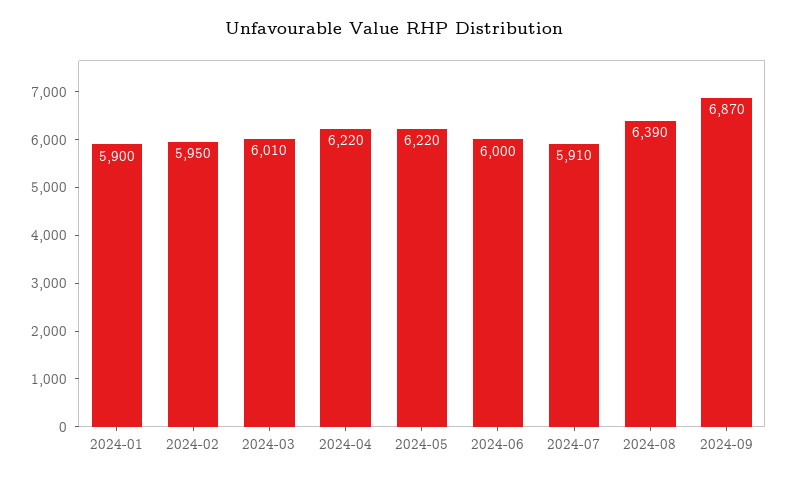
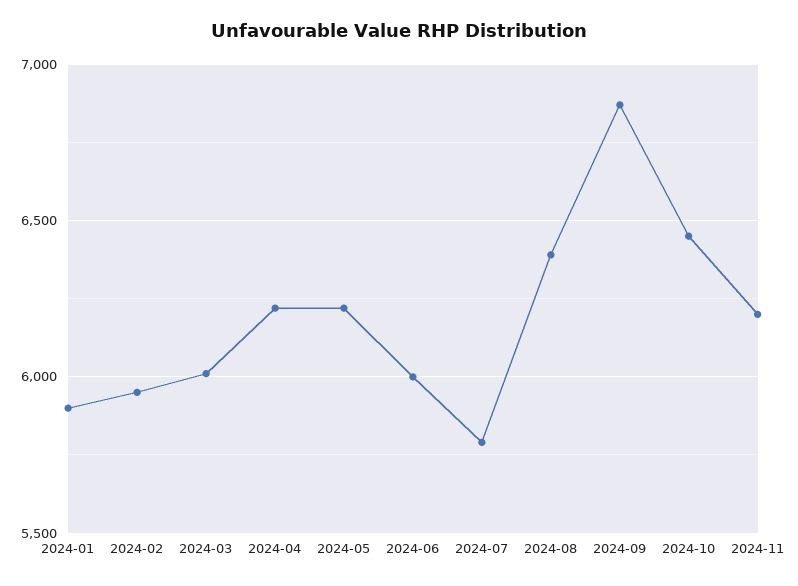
2024-07: 5910 -> 5800
2024-10: none -> 6450
2024-11: none -> 6200

